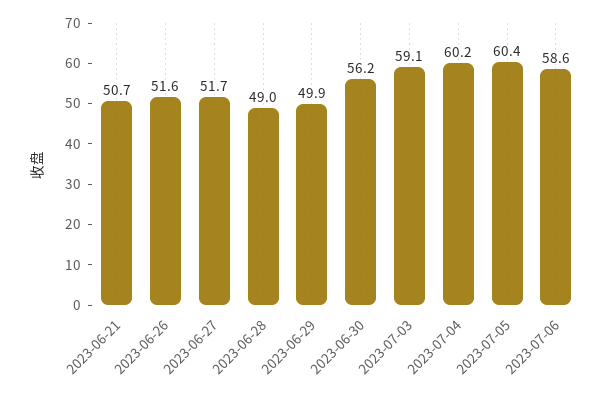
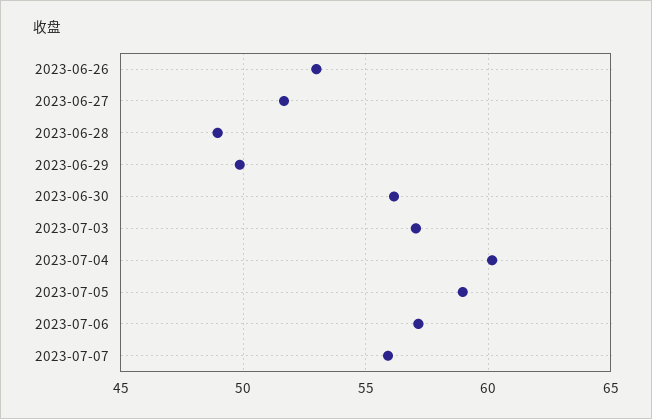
2023-06-21: 50.7 -> none
2023-06-26: 51.6 -> 53
2023-07-03: 59.1 -> 57
2023-07-05: 60.4 -> 59
2023-07-06: 58.6 -> 57
2023-07-07: none -> 56

